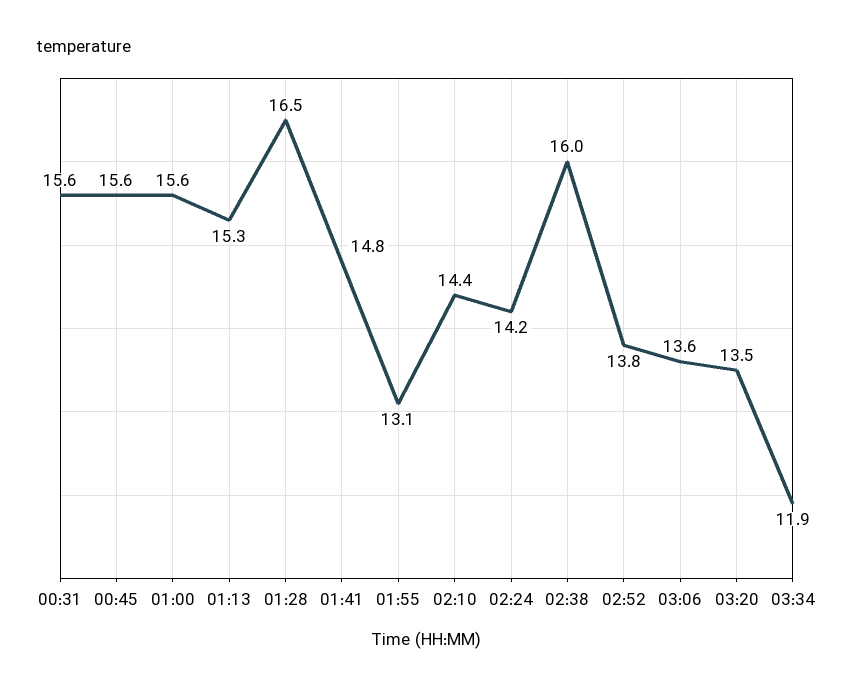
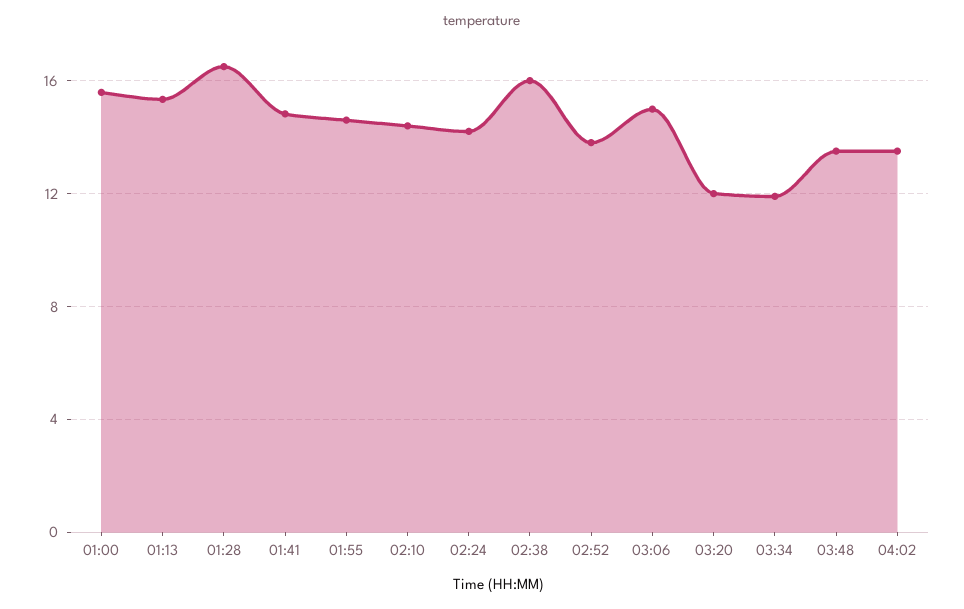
00:31: 15.6 -> none
00:45: 15.6 -> none
01:55: 13.1 -> 14.5
03:06: 13.6 -> 15
03:20: 13.5 -> 12
03:48: none -> 13.5
04:02: none -> 13.5

